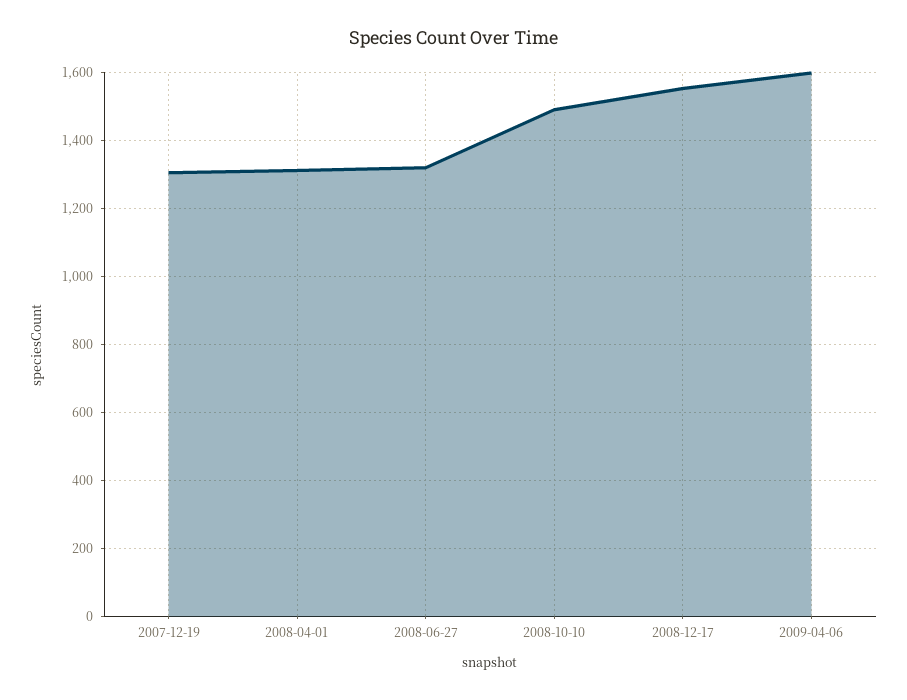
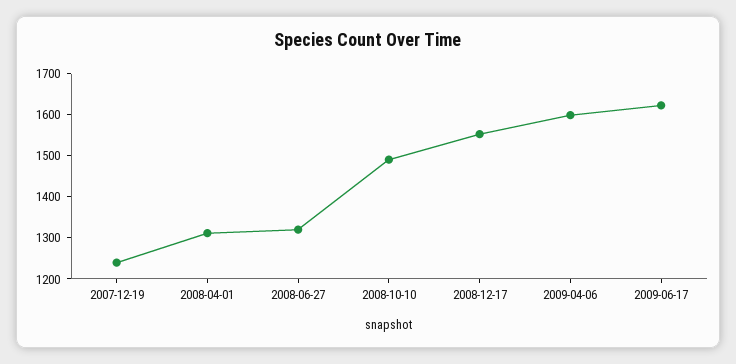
2007-12-19: 1300 -> 1240
2009-06-17: none -> 1620

